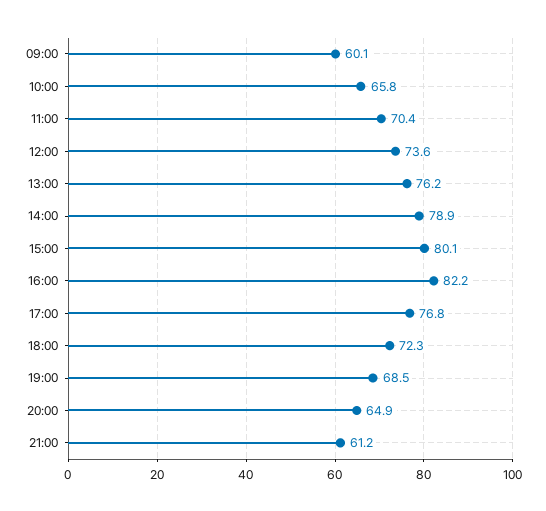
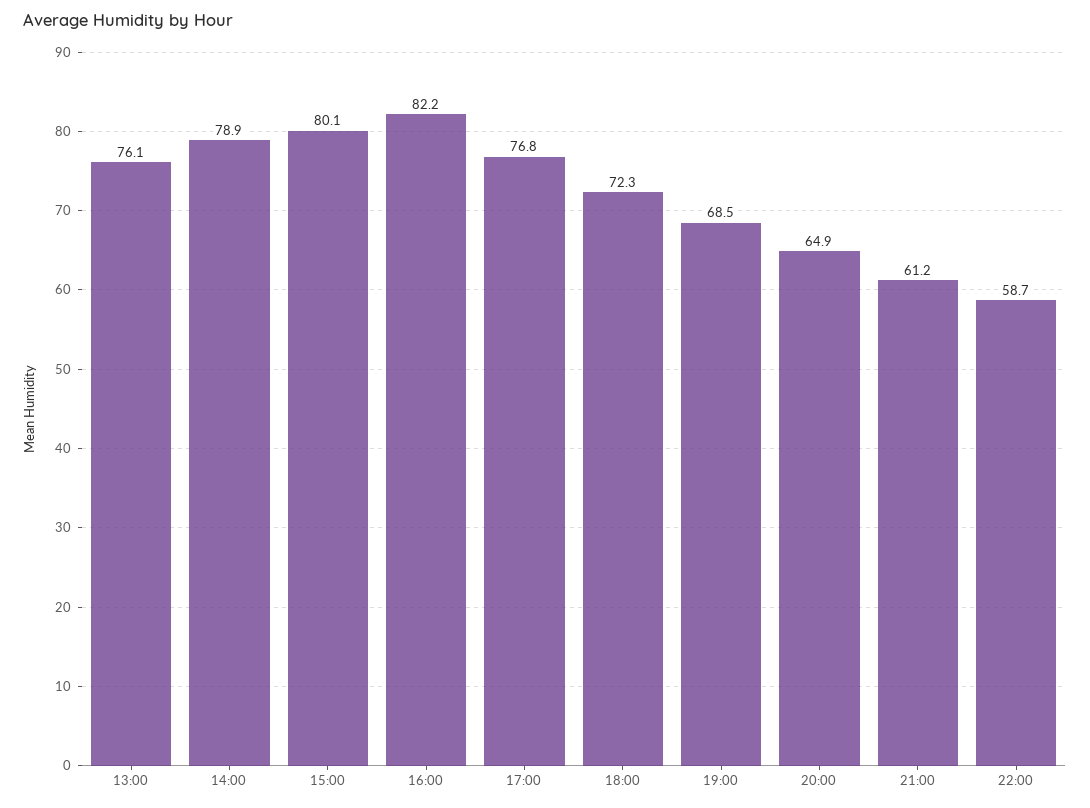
09:00: 60.1 -> none
10:00: 65.8 -> none
11:00: 70.4 -> none
12:00: 73.6 -> none
13:00: 76.2 -> 76.1
22:00: none -> 58.7

